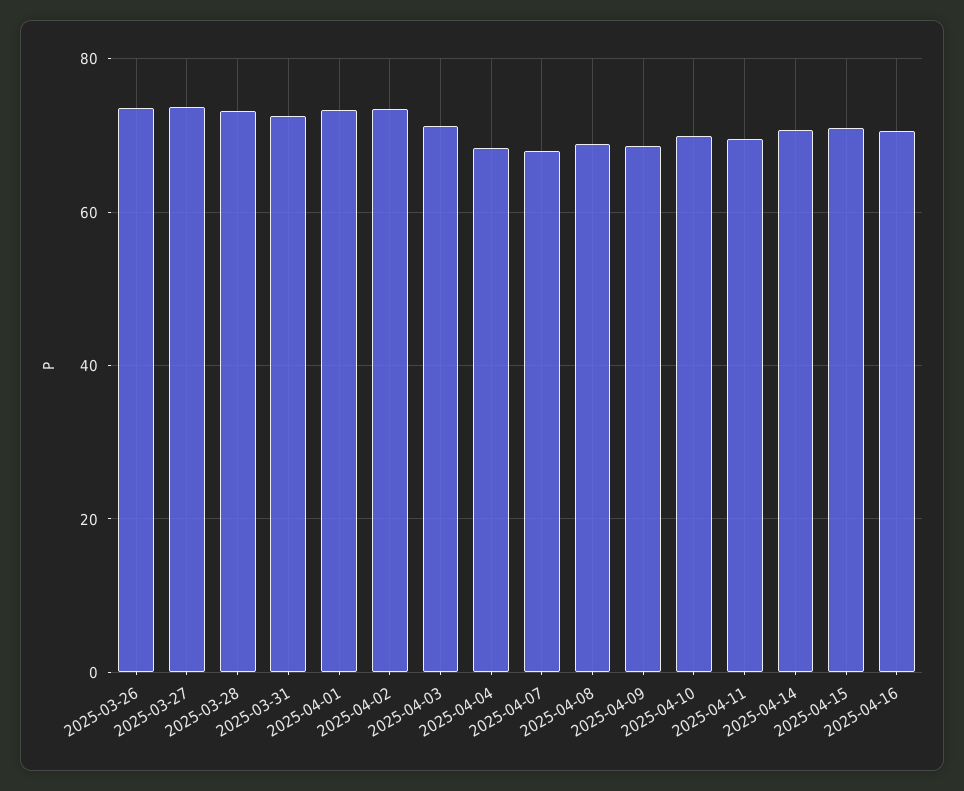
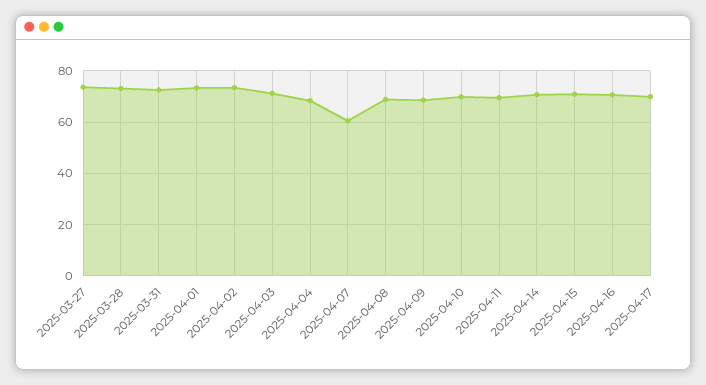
2025-03-26: 74 -> none
2025-04-07: 68 -> 60
2025-04-17: none -> 70

